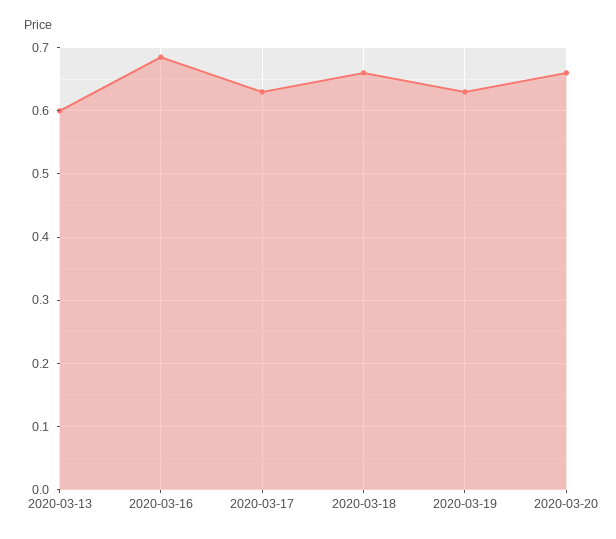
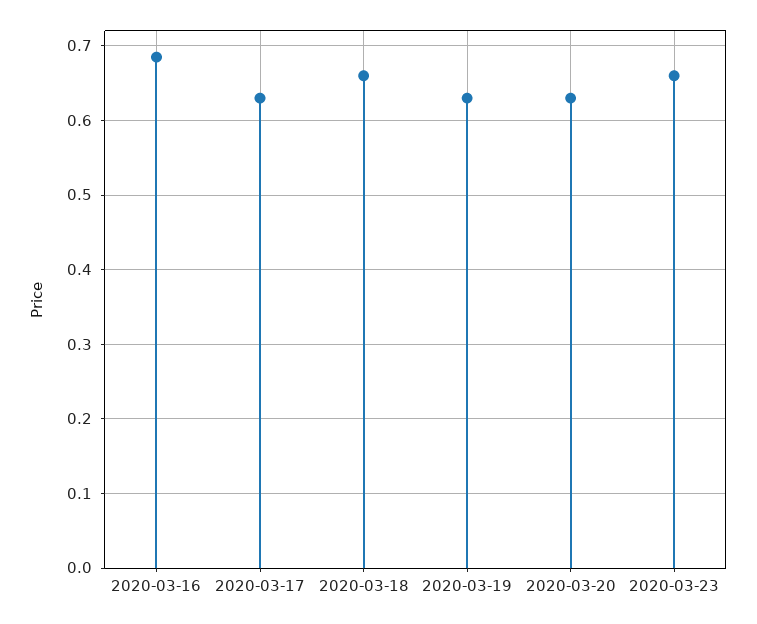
2020-03-13: 0.6 -> none
2020-03-20: 0.66 -> 0.63
2020-03-23: none -> 0.66

